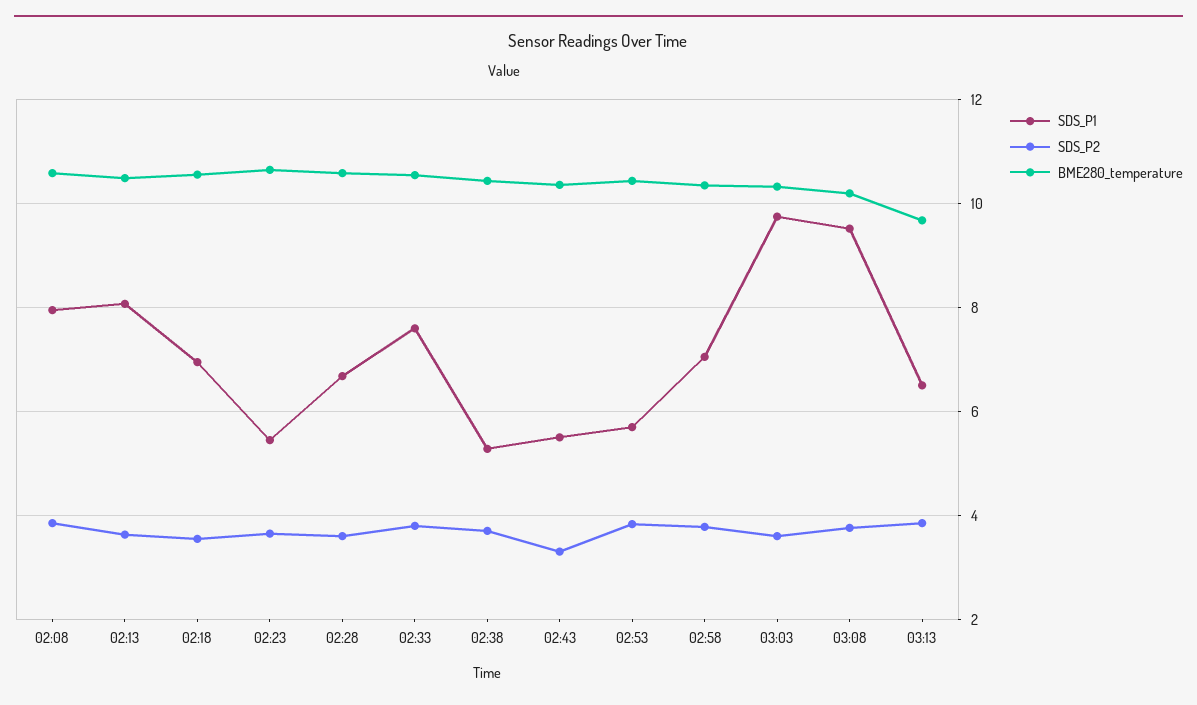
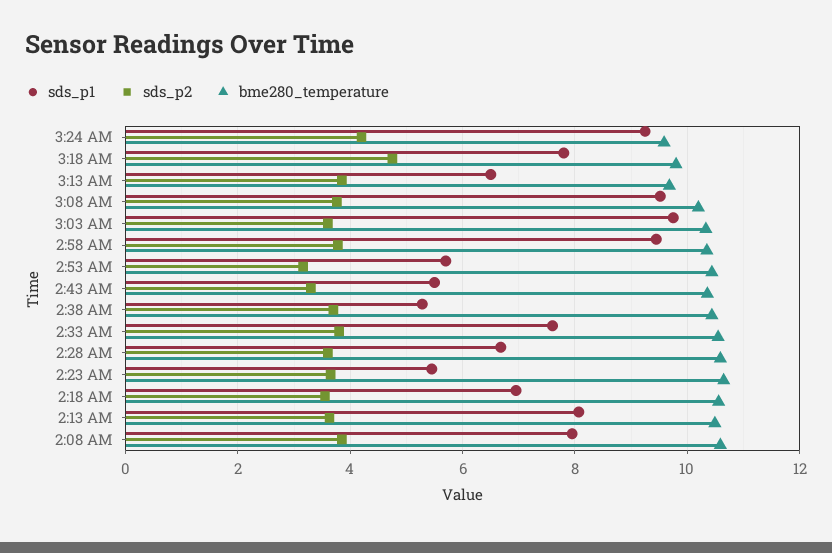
SDS_P2, 02:53: 3.8 -> 3.2
SDS_P1, 02:58: 7 -> 9.4
SDS_P1, 3:24 AM: none -> 9.2
SDS_P2, 3:24 AM: none -> 4.2
BME280_temperature, 3:24 AM: none -> 9.6
SDS_P1, 3:18 AM: none -> 7.8
SDS_P2, 3:18 AM: none -> 4.8
BME280_temperature, 3:18 AM: none -> 9.8

